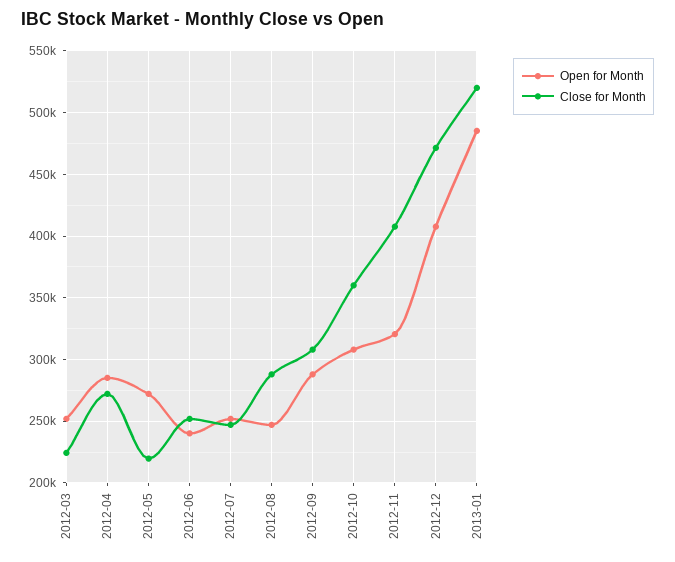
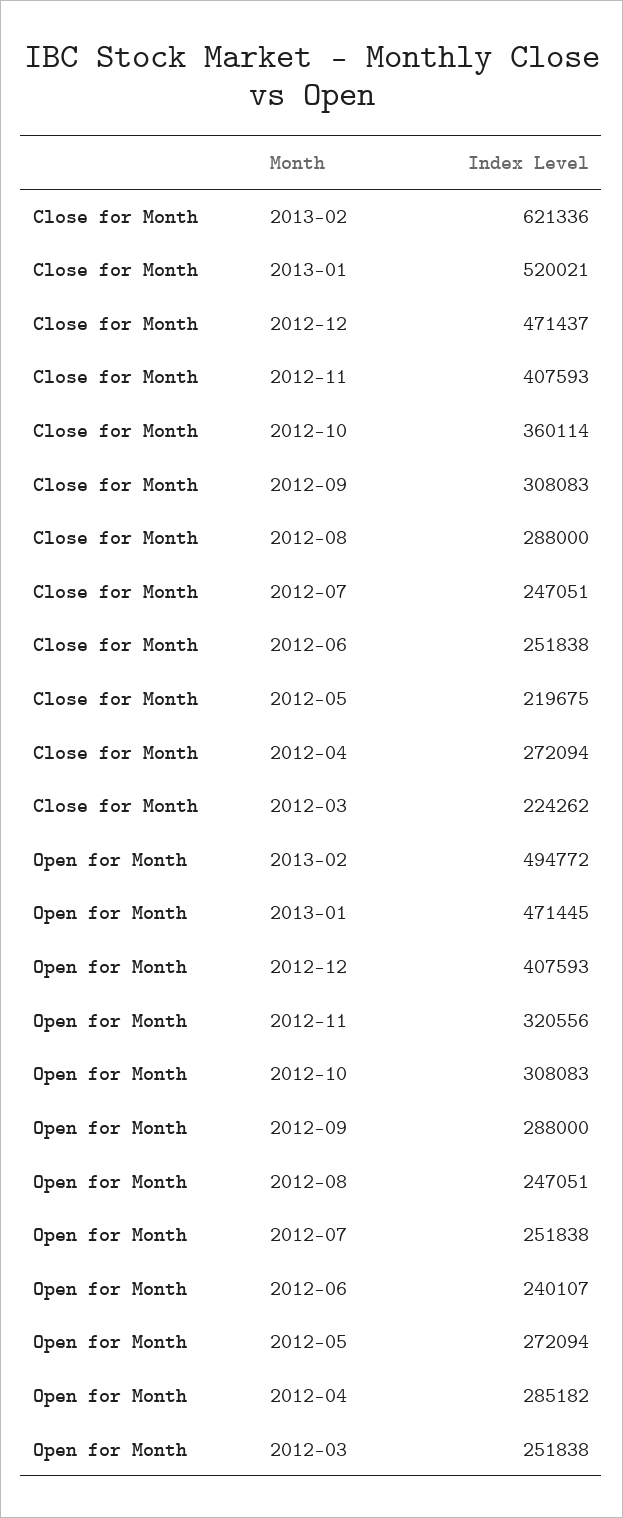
Open for Month, 2013-01: 485000 -> 471445
Close for Month, 2013-02: none -> 621336
Open for Month, 2013-02: none -> 494772

